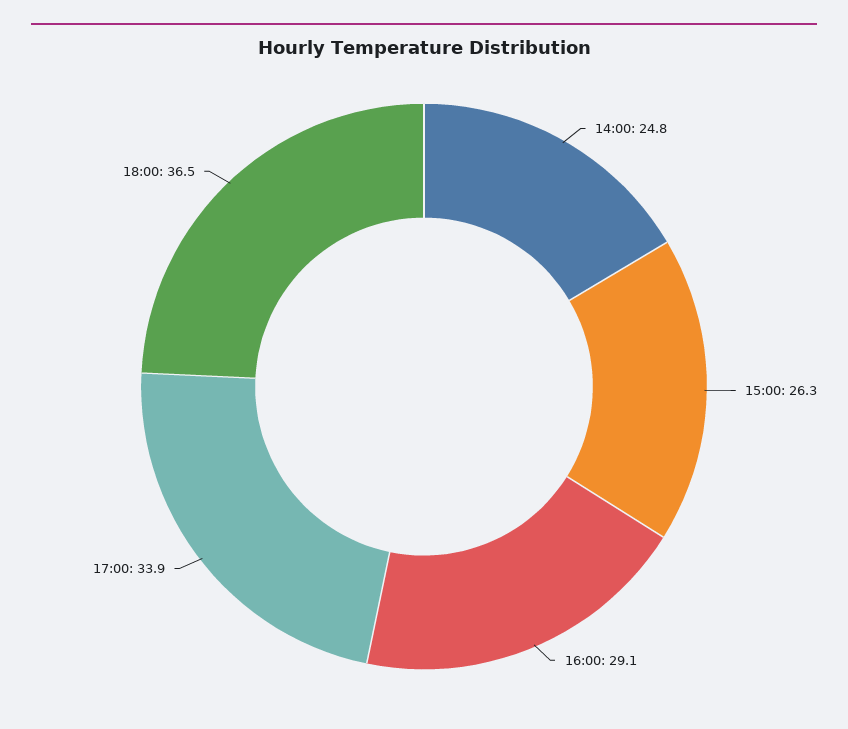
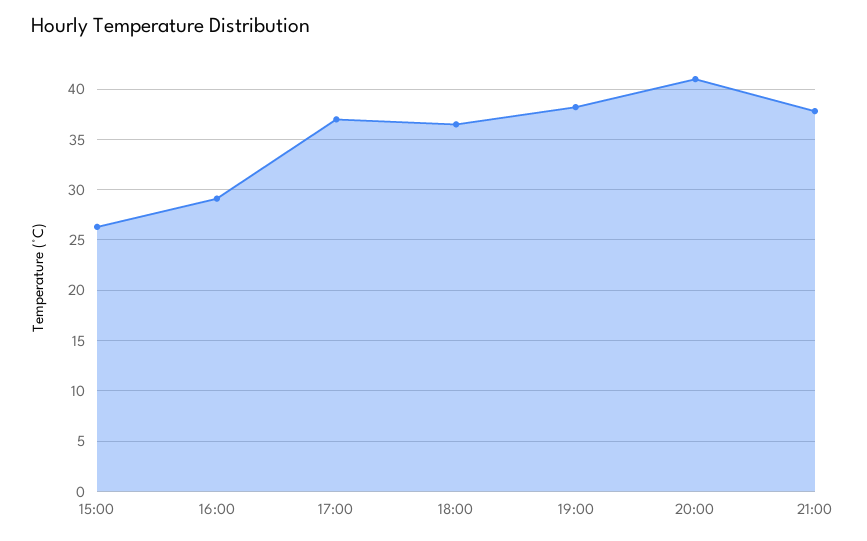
14:00: 24.8 -> none
17:00: 33.9 -> 37
19:00: none -> 38
20:00: none -> 41
21:00: none -> 38

